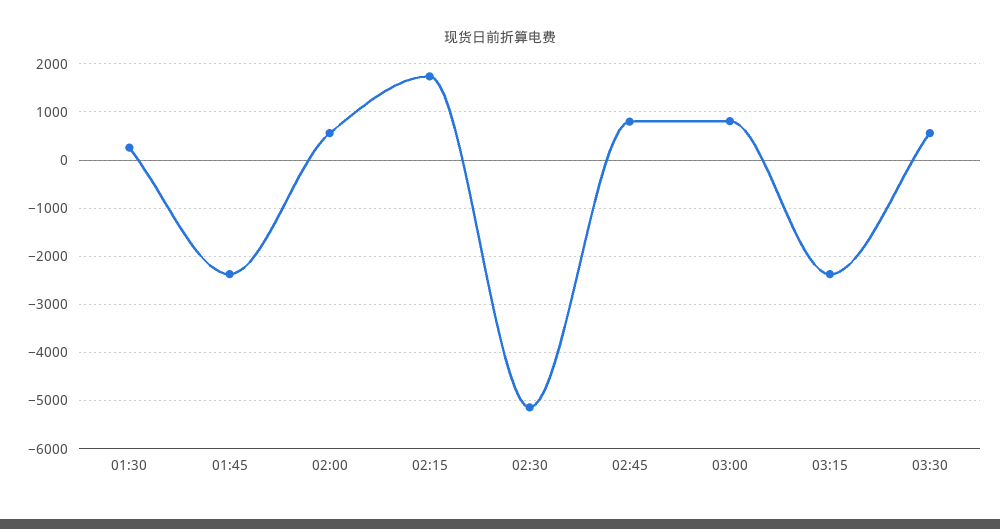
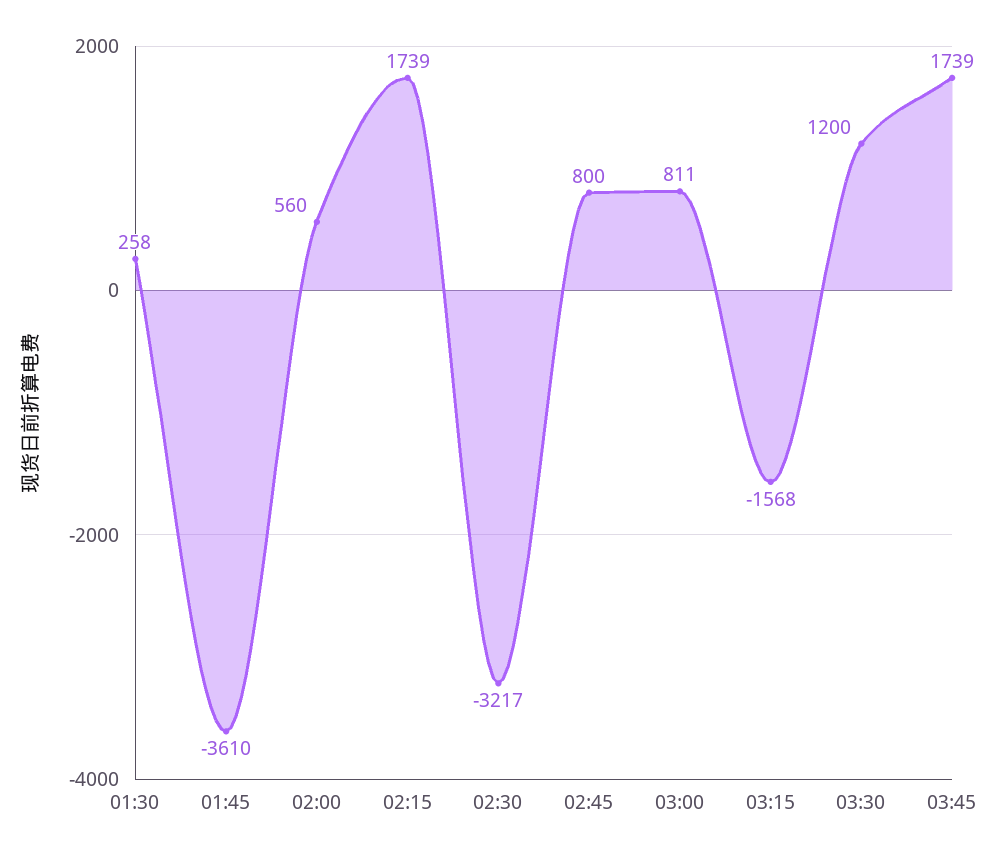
01:45: -2400 -> -3610
02:30: -5200 -> -3217
03:15: -2400 -> -1568
03:30: 600 -> 1200
03:45: none -> 1739

